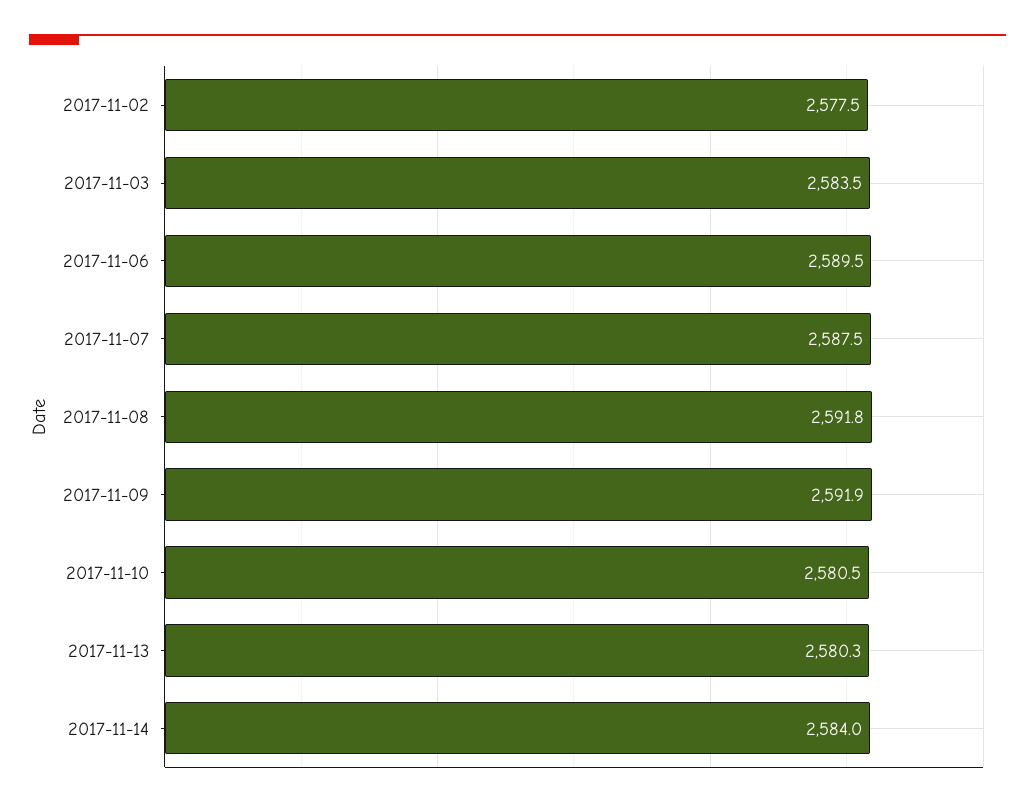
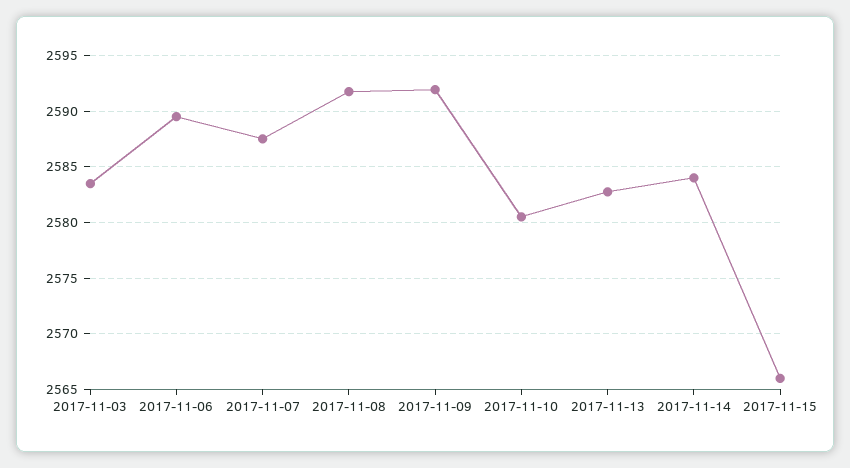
2017-11-02: 2577.5 -> none
2017-11-13: 2580.3 -> 2583
2017-11-15: none -> 2566

